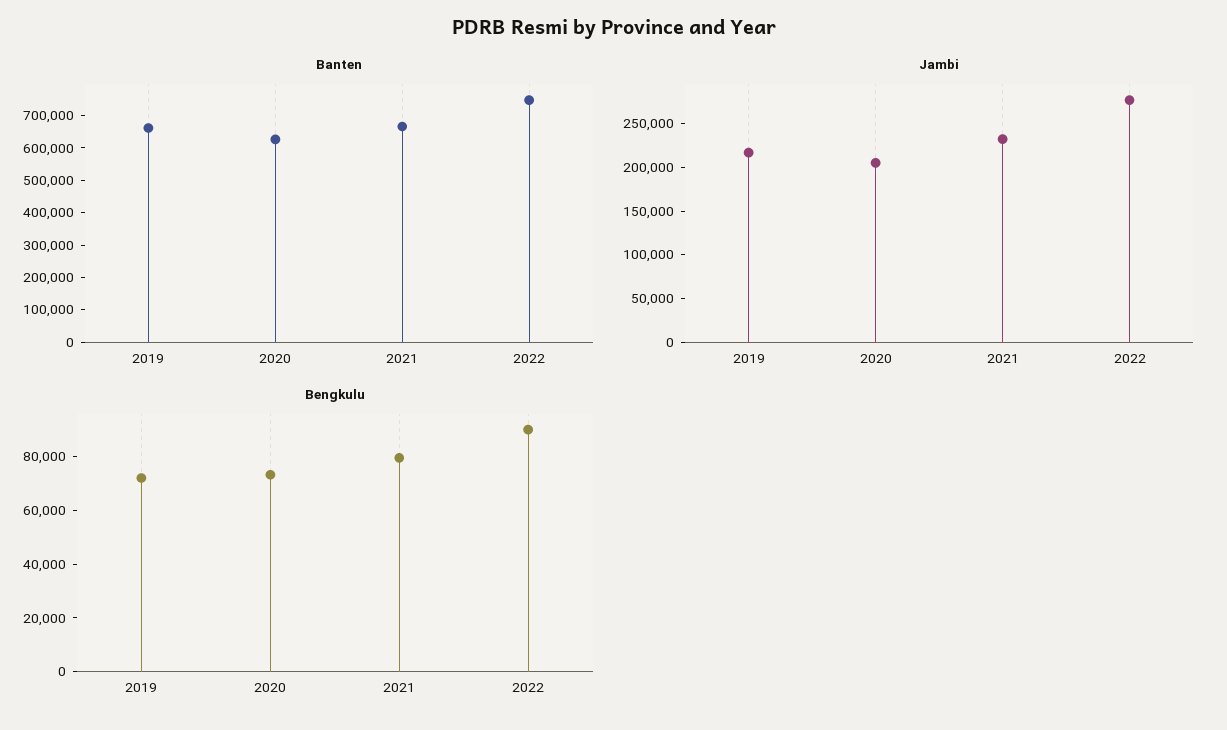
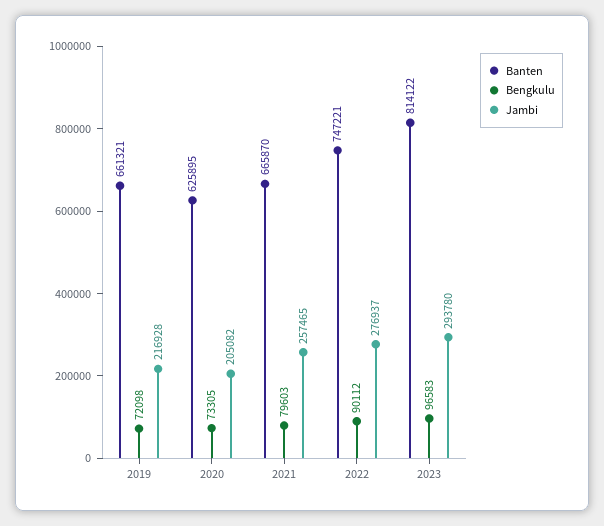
Jambi, 2021: 230000 -> 257465
Banten, 2023: none -> 814122
Bengkulu, 2023: none -> 96583
Jambi, 2023: none -> 293780

